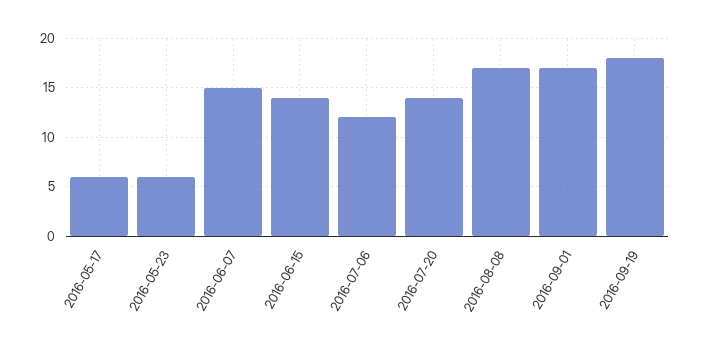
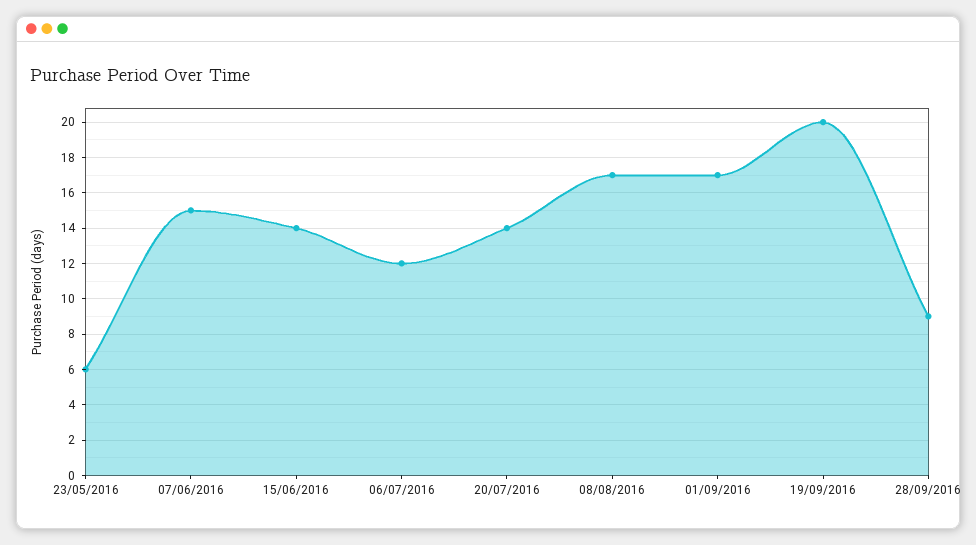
2016-05-17: 6 -> none
2016-09-19: 18 -> 20
28/09/2016: none -> 9

